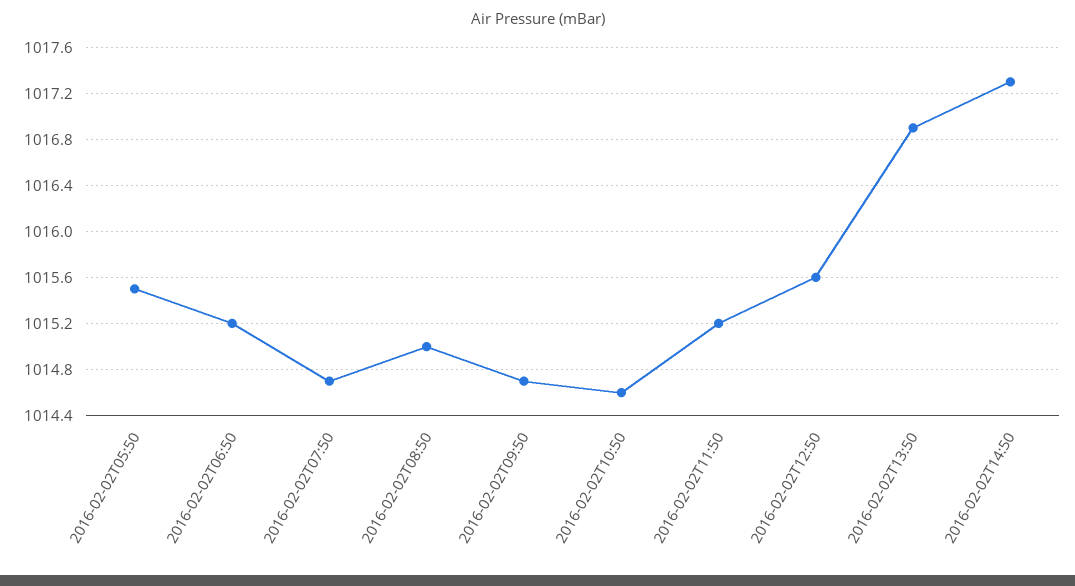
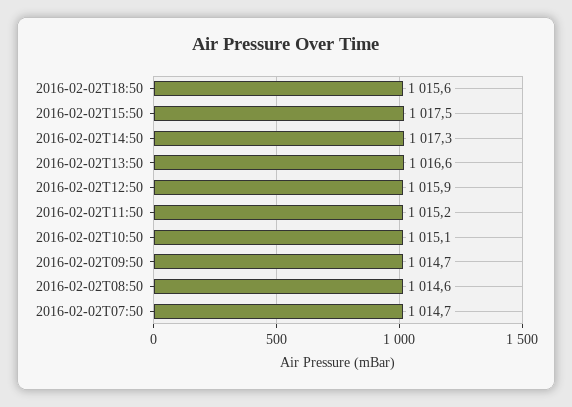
2016-02-02T05:50: 1015.5 -> none
2016-02-02T06:50: 1015.2 -> none
2016-02-02T08:50: 1015 -> 1014.6
2016-02-02T10:50: 1014.6 -> 1015.1
2016-02-02T12:50: 1015.6 -> 1015.9
2016-02-02T13:50: 1016.9 -> 1016.6
2016-02-02T18:50: none -> 1015.6
2016-02-02T15:50: none -> 1017.5

